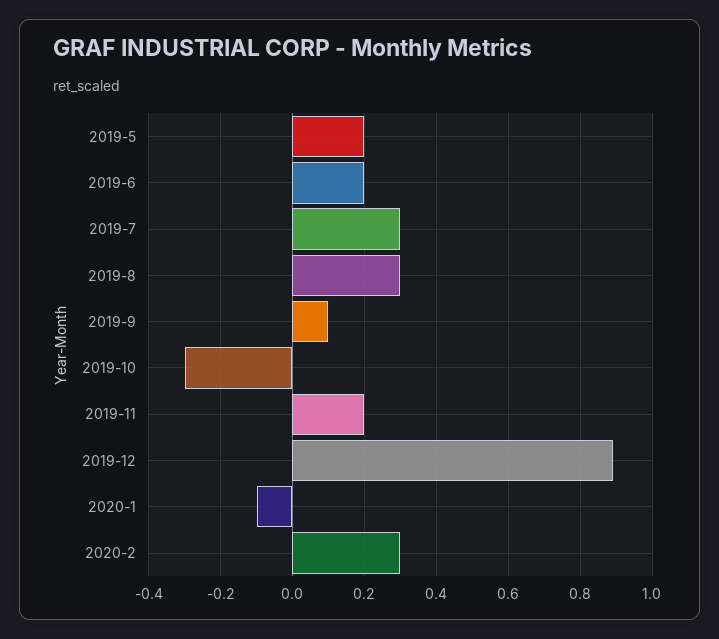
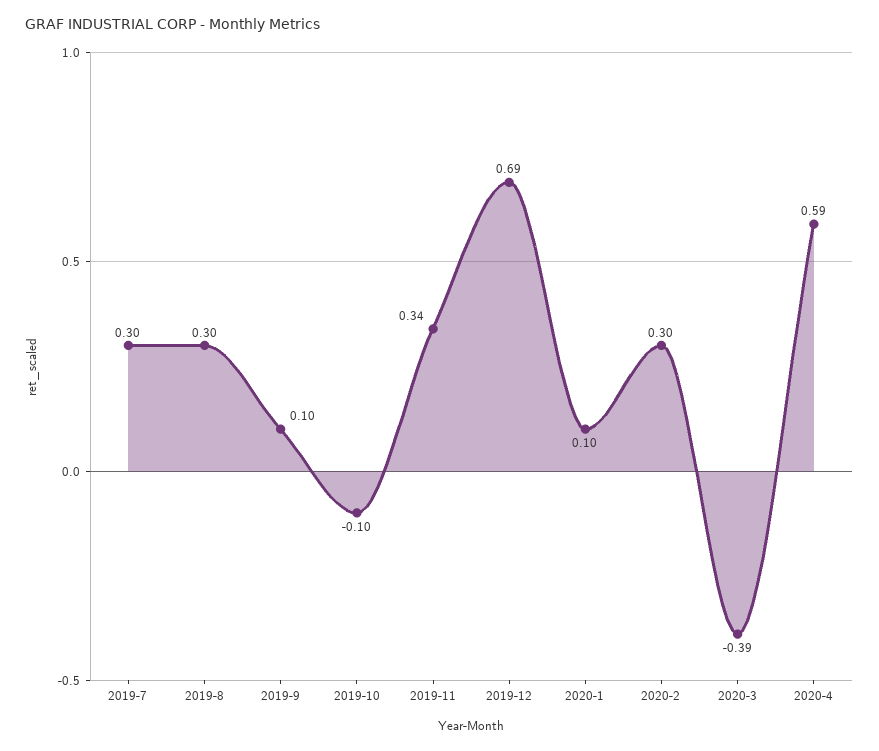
2019-5: 0.2 -> none
2019-6: 0.2 -> none
2019-10: -0.3 -> -0.1
2019-11: 0.2 -> 0.34
2019-12: 0.9 -> 0.69
2020-1: -0.1 -> 0.1
2020-3: none -> -0.39
2020-4: none -> 0.59

